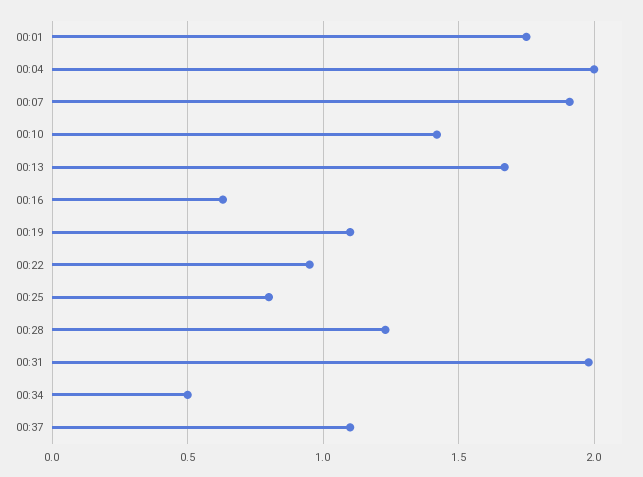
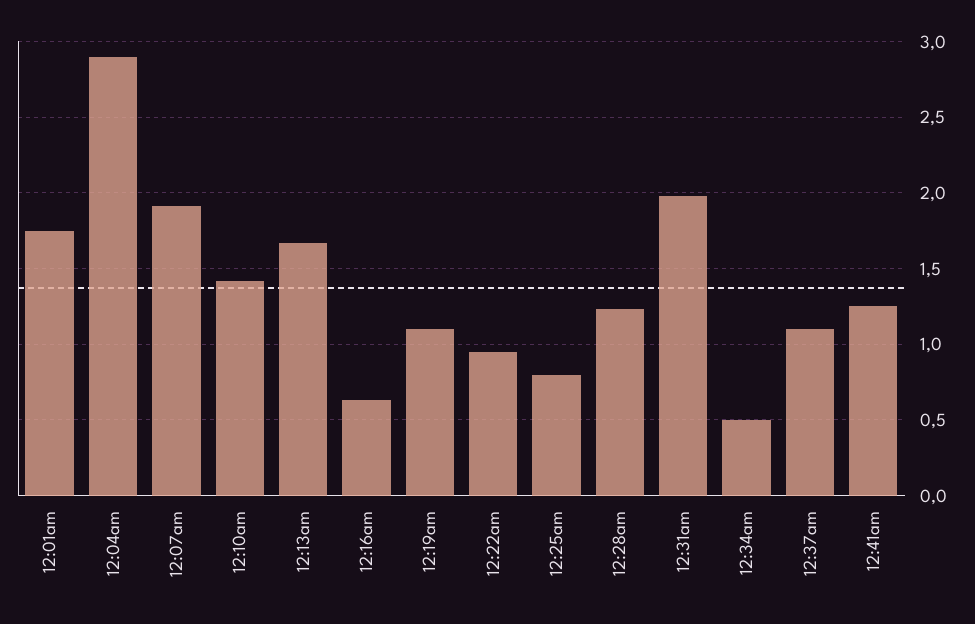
00:04: 2 -> 2.9
12:41am: none -> 1.25

